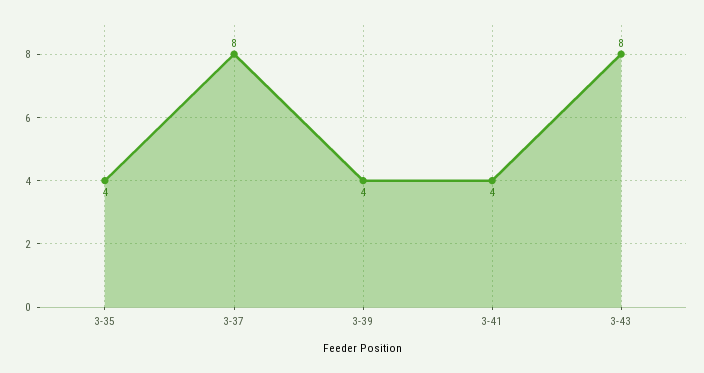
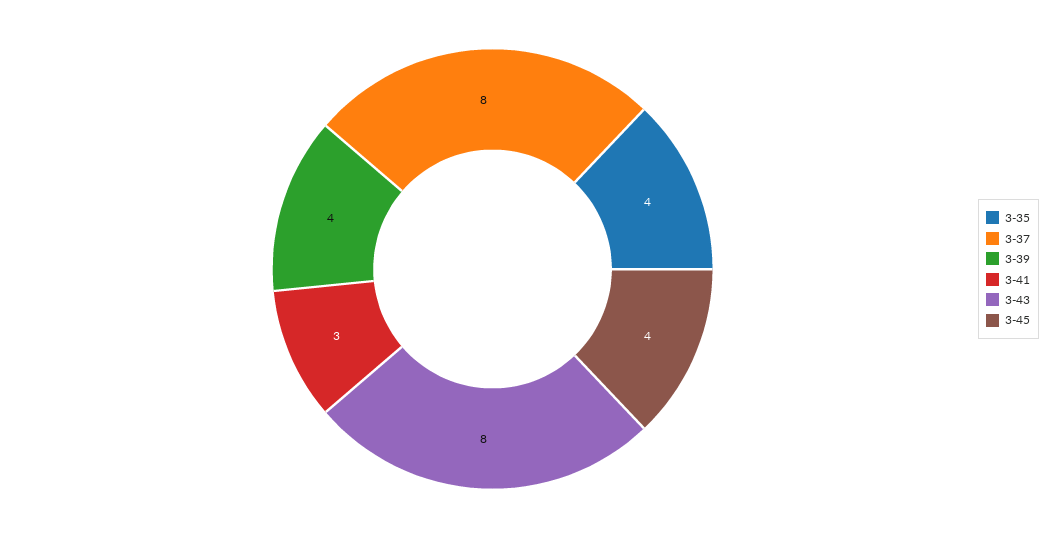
3-41: 4 -> 3
3-45: none -> 4

